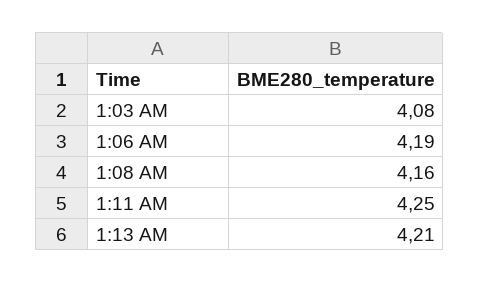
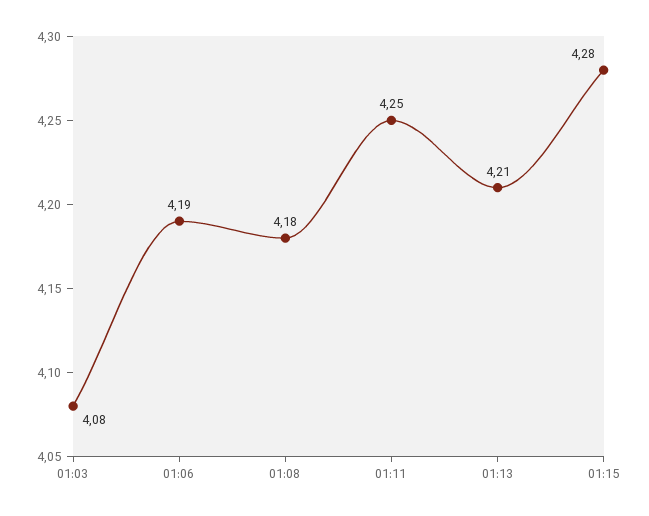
1:08 AM: 4.16 -> 4.18
01:15: none -> 4.28

